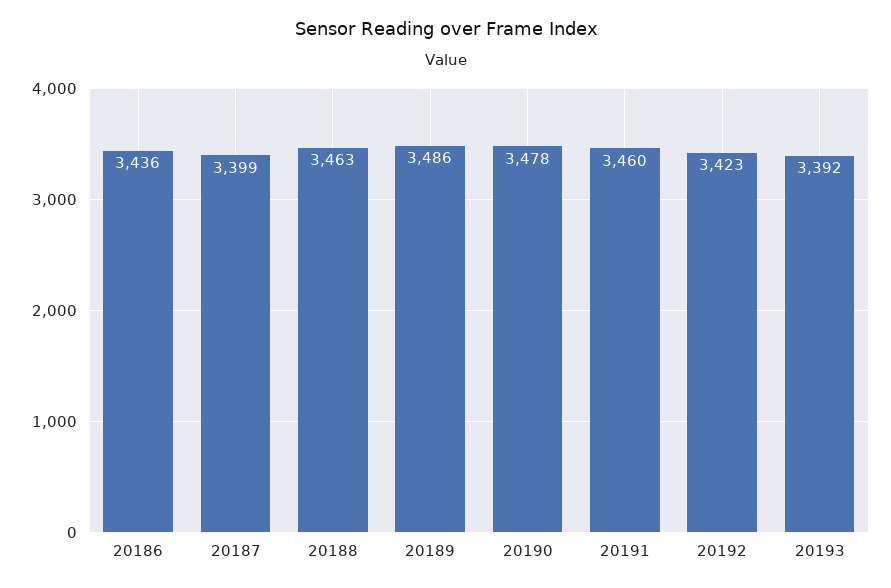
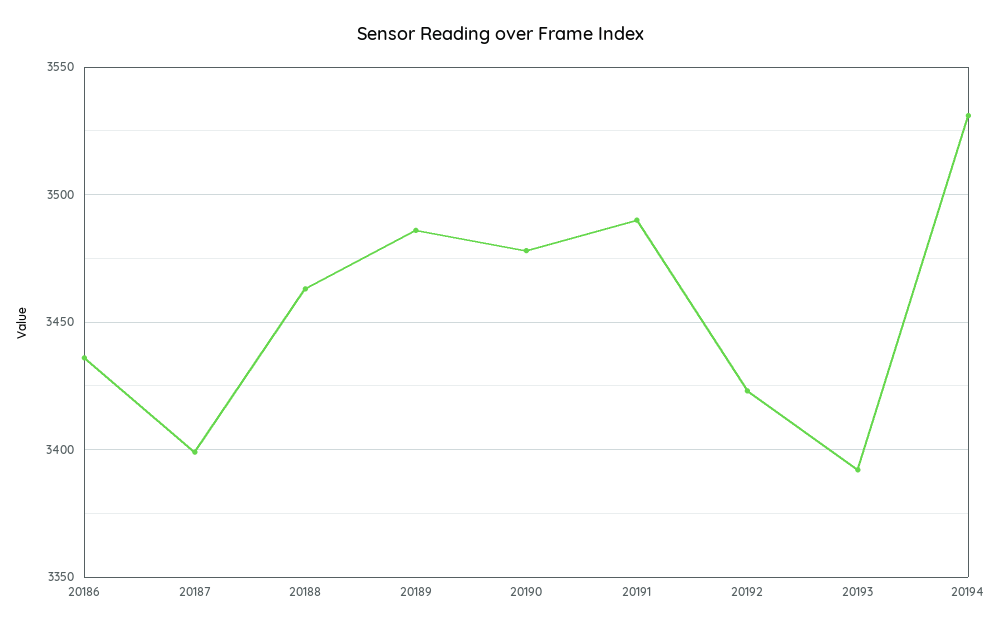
20191: 3460 -> 3490
20194: none -> 3530

